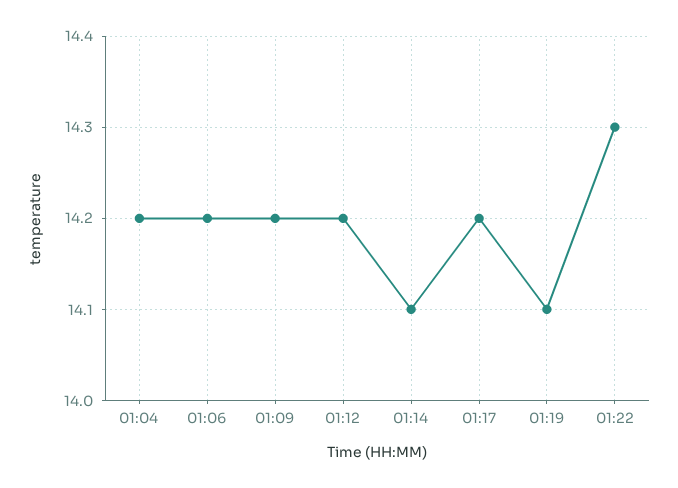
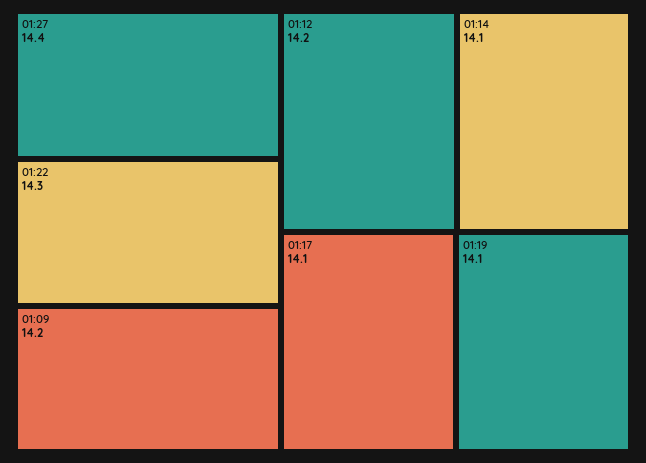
01:04: 14.2 -> none
01:06: 14.2 -> none
01:17: 14.2 -> 14.1
01:27: none -> 14.4

